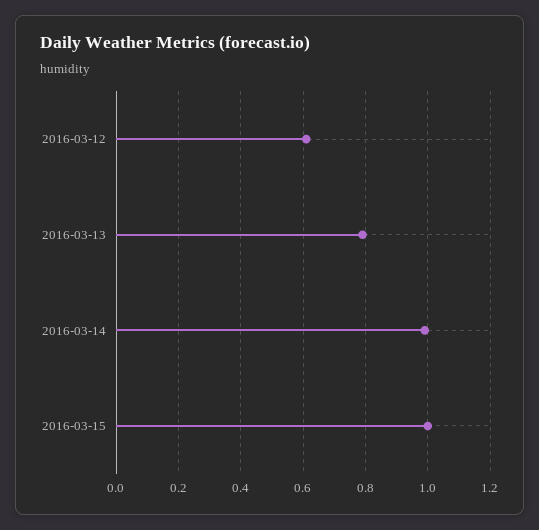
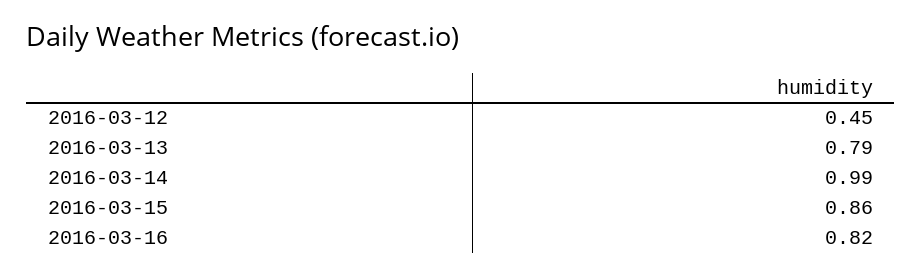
2016-03-12: 0.6 -> 0.45
2016-03-15: 1 -> 0.86
2016-03-16: none -> 0.82

